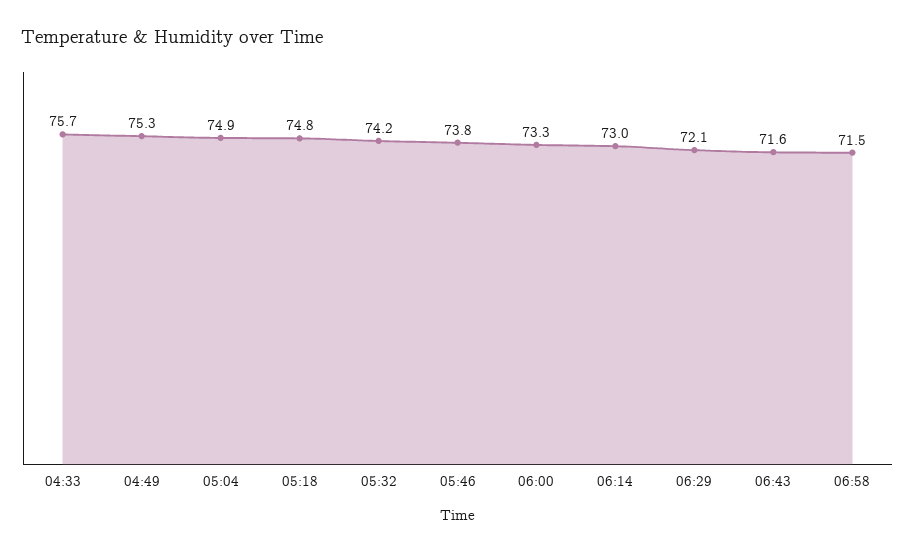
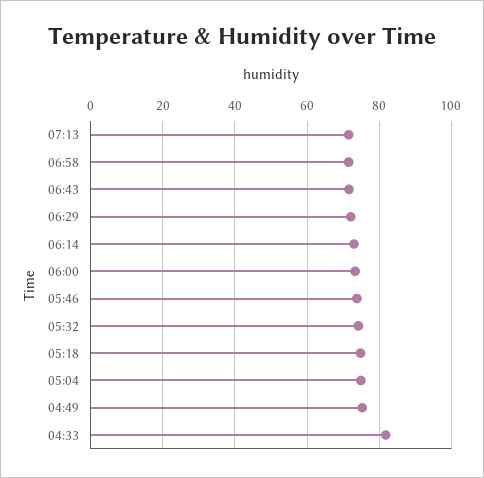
04:33: 75.7 -> 82
07:13: none -> 72

